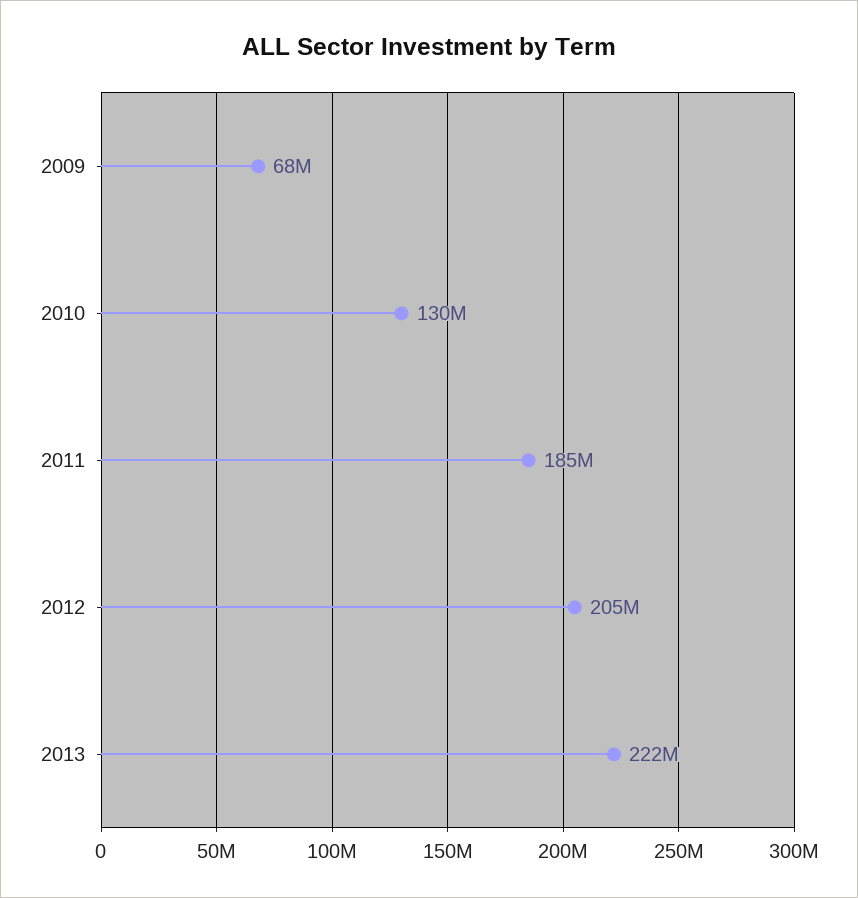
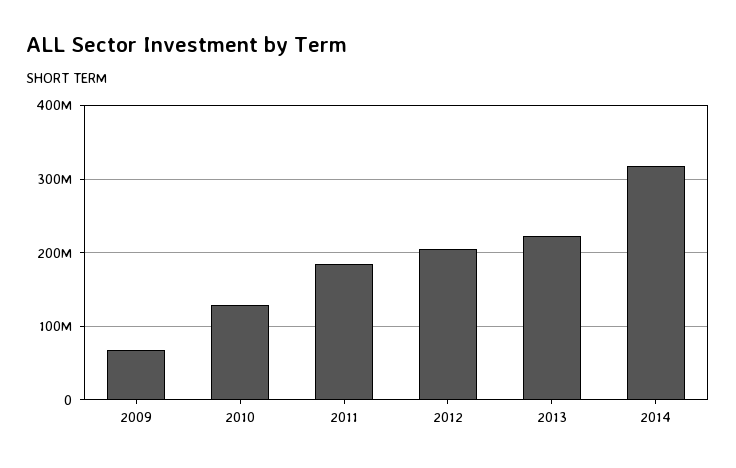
2014: none -> 320000000

